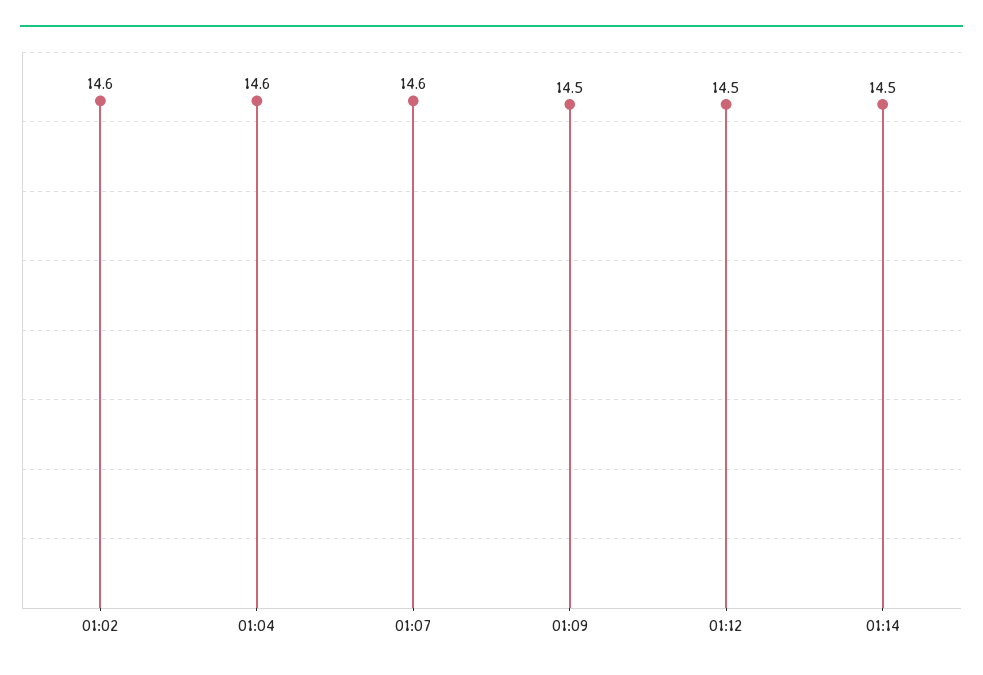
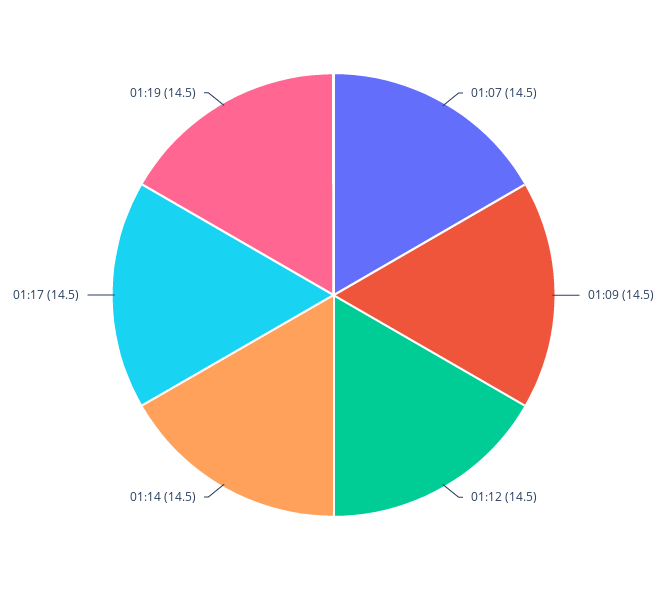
01:02: 14.6 -> none
01:04: 14.6 -> none
01:07: 14.6 -> 14.5
01:17: none -> 14.5
01:19: none -> 14.5

